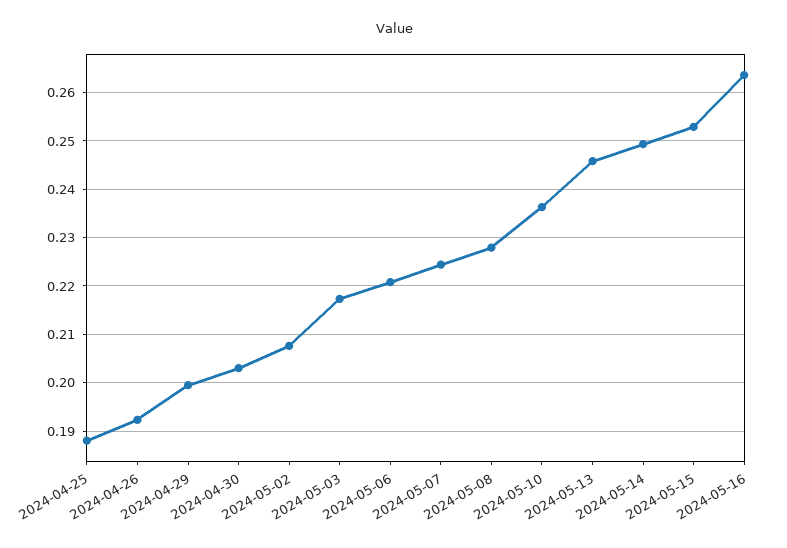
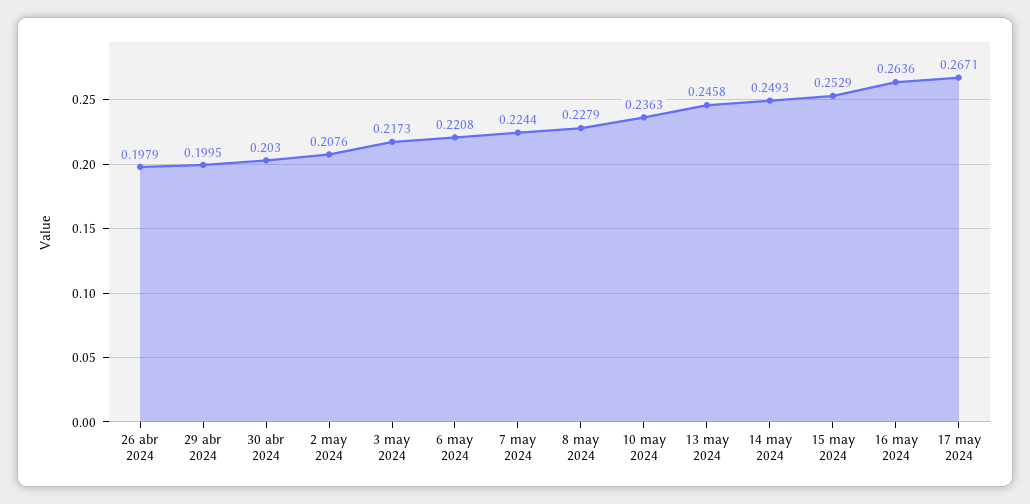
2024-04-25: 0.188 -> none
2024-04-26: 0.192 -> 0.1979
17 may 2024: none -> 0.2671

